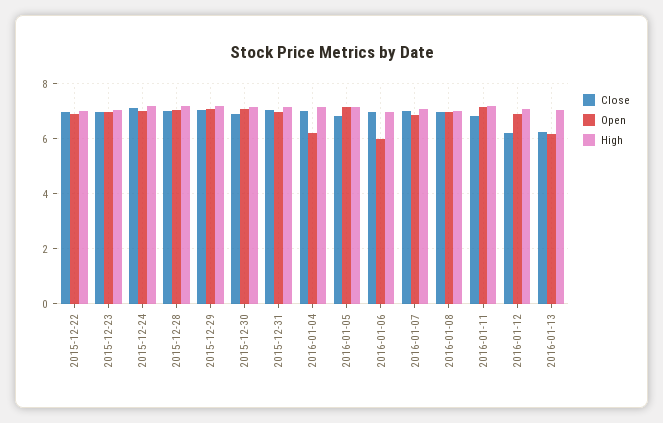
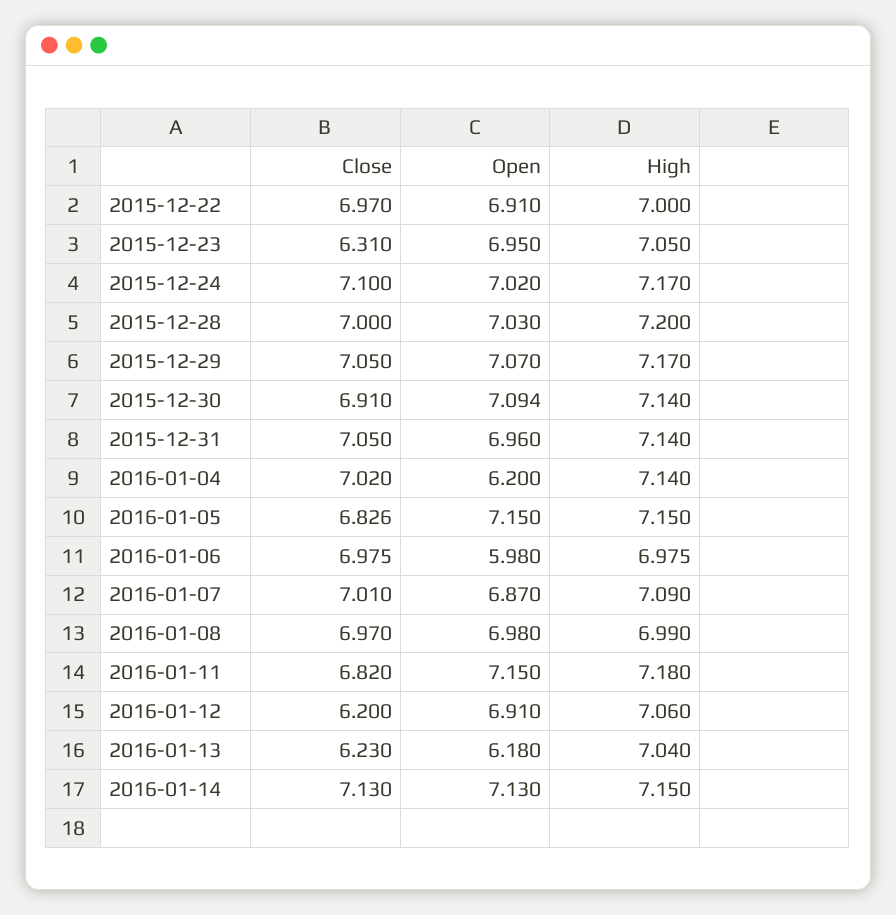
Close, 2015-12-23: 7 -> 6.31
Close, 2016-01-14: none -> 7.13
Open, 2016-01-14: none -> 7.13
High, 2016-01-14: none -> 7.15

